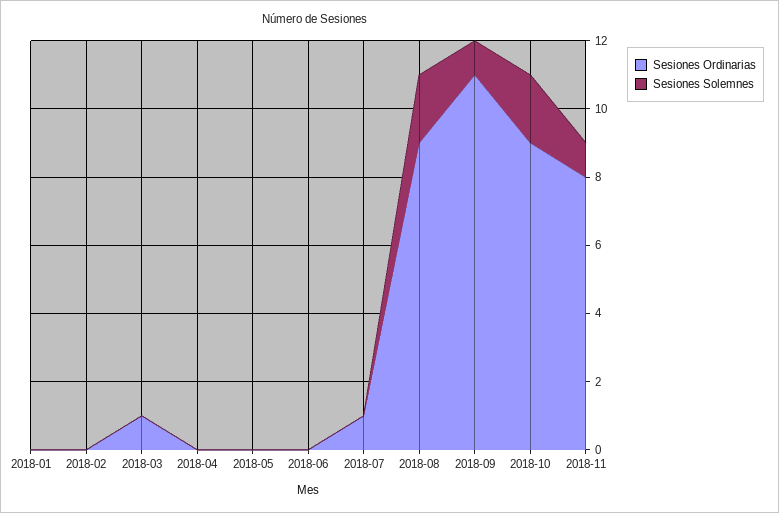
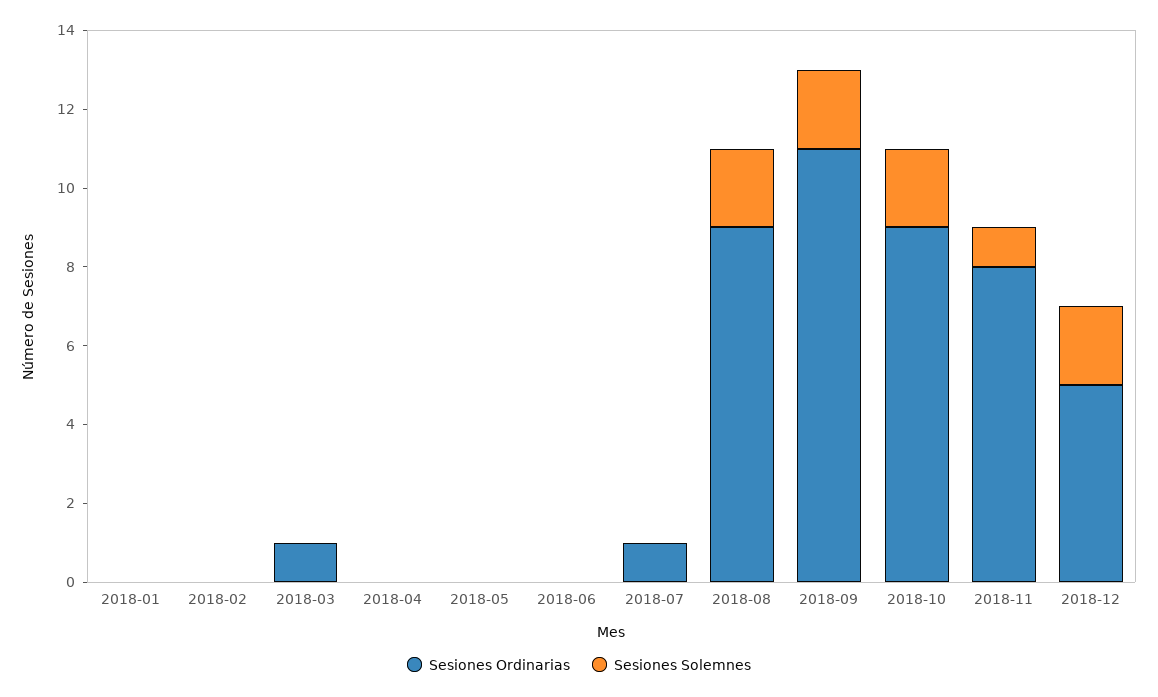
Sesiones Solemnes, 2018-09: 1 -> 2
Sesiones Ordinarias, 2018-12: none -> 5
Sesiones Solemnes, 2018-12: none -> 2

